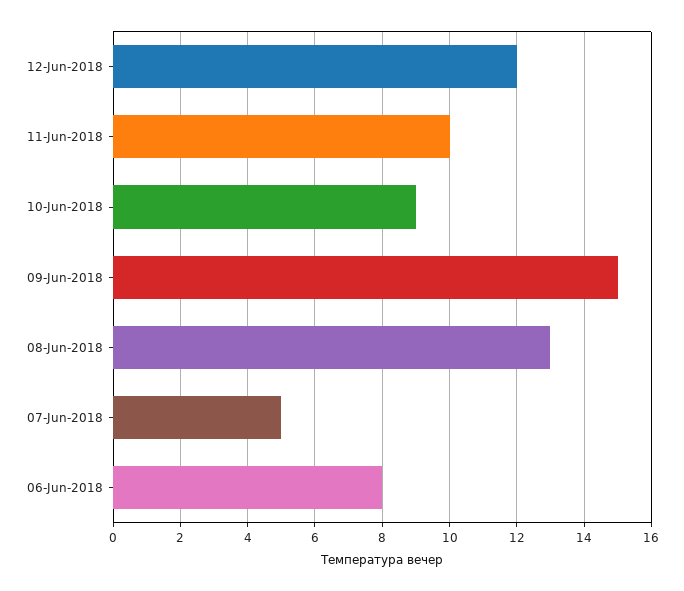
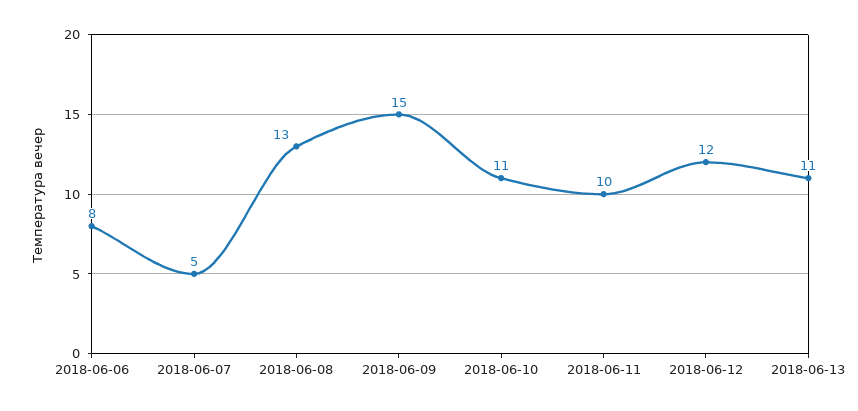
10-Jun-2018: 9 -> 11
2018-06-13: none -> 11

